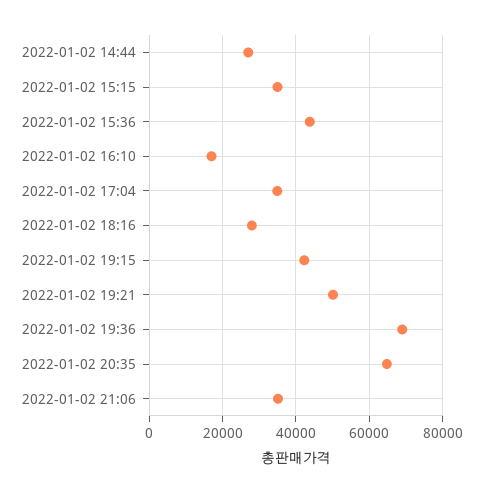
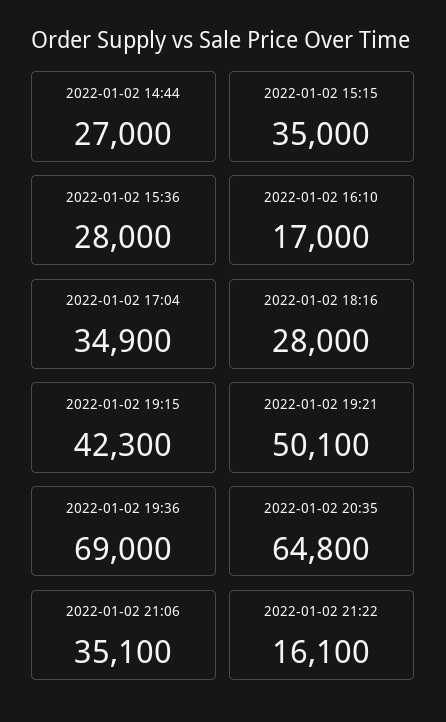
2022-01-02 15:36: 44000 -> 28000
2022-01-02 21:22: none -> 16100

